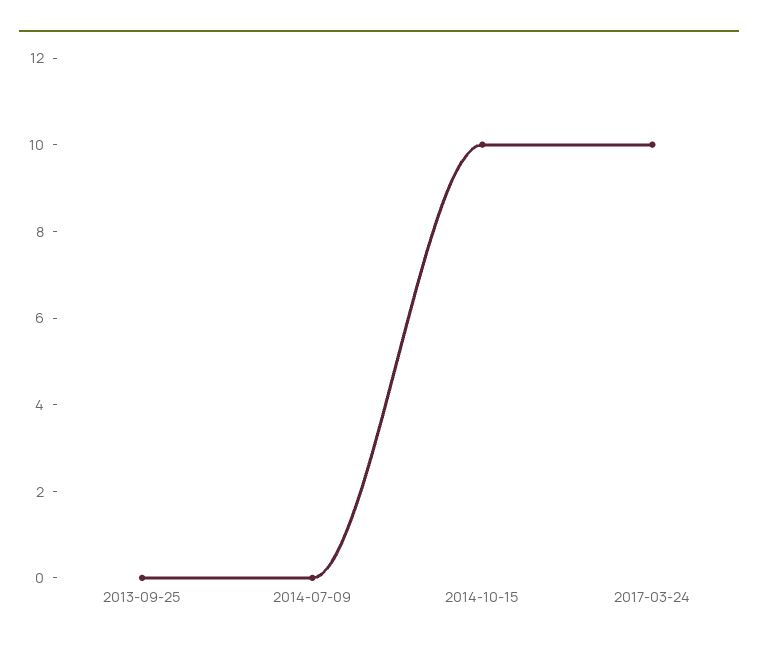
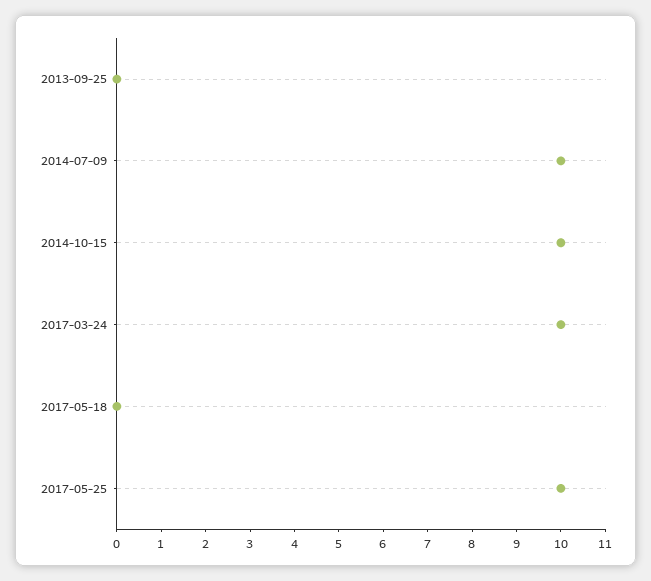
2014-07-09: 0 -> 10
2017-05-18: none -> 0
2017-05-25: none -> 10

